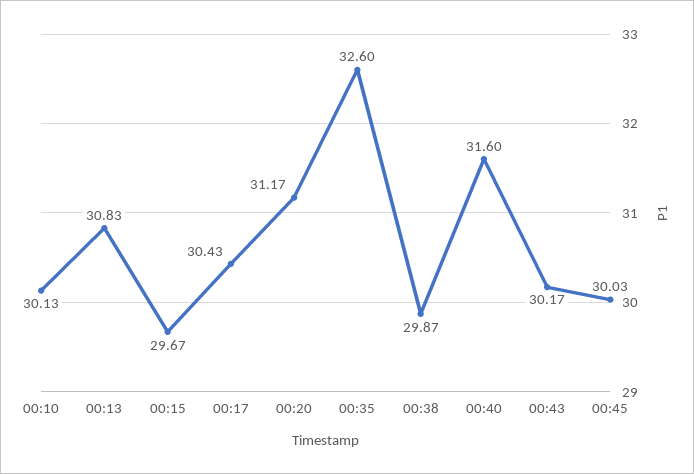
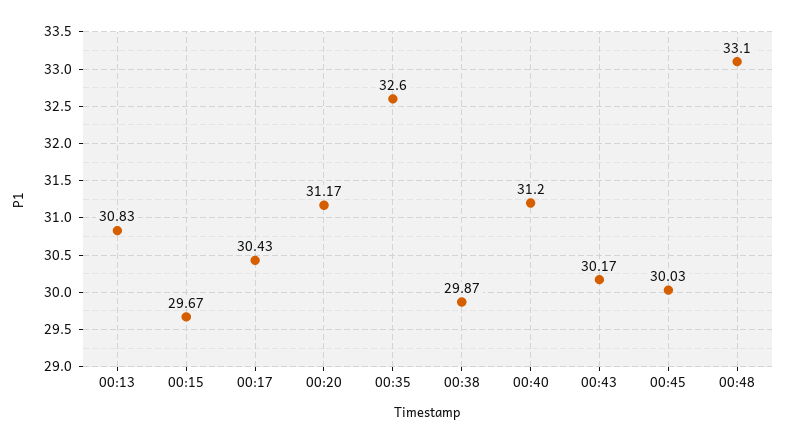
00:10: 30.13 -> none
00:40: 31.6 -> 31.2
00:48: none -> 33.1

